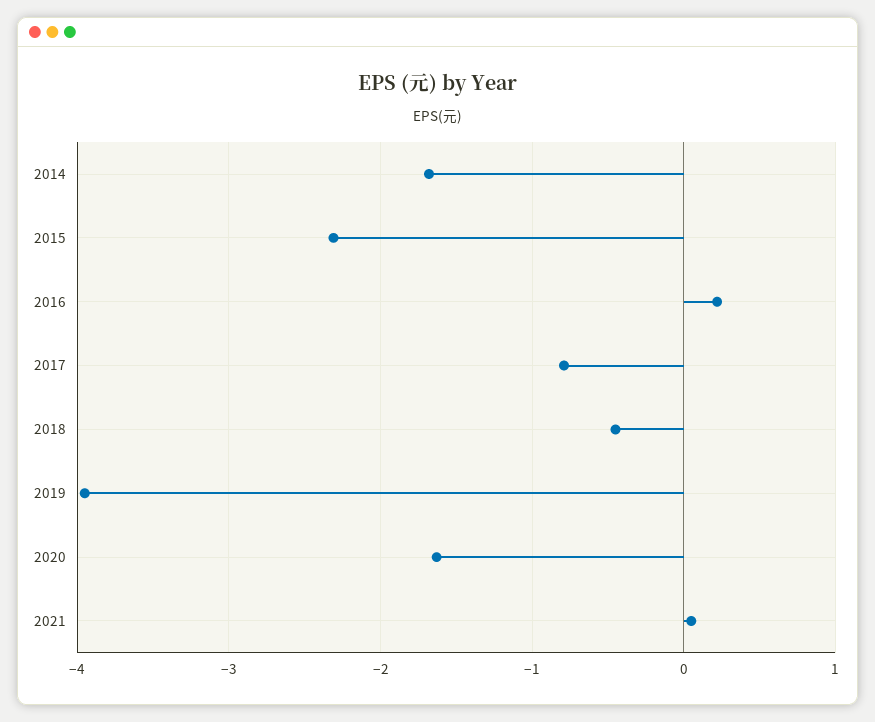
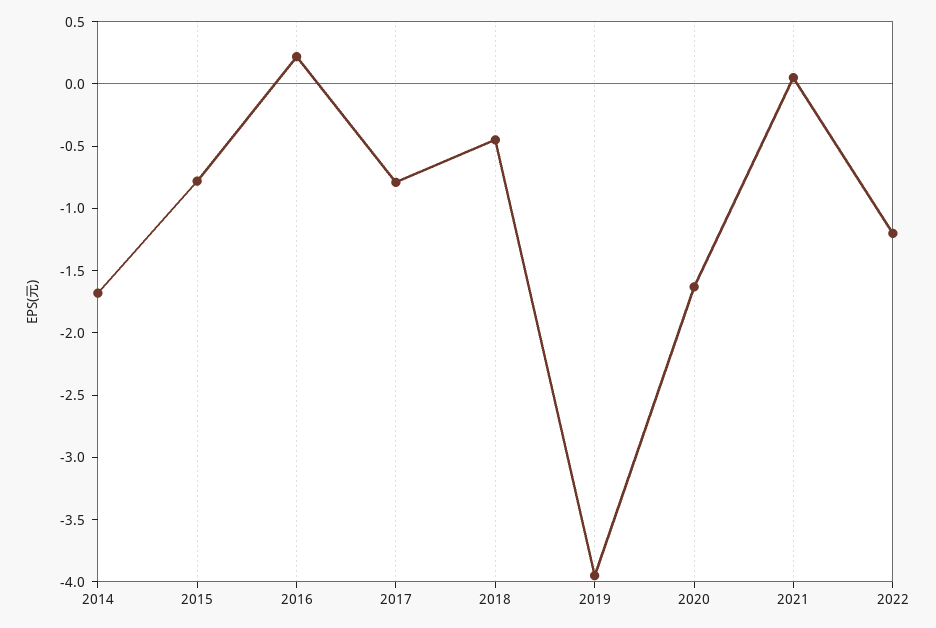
2015: -2.3 -> -0.8
2022: none -> -1.2

